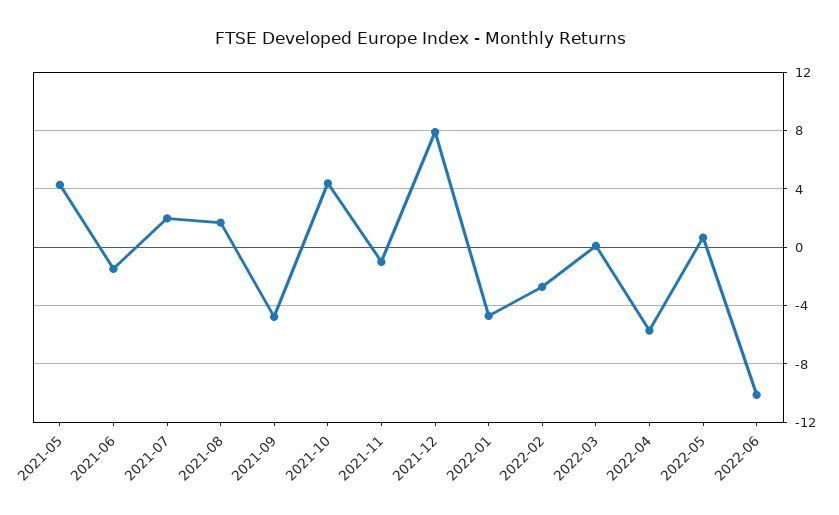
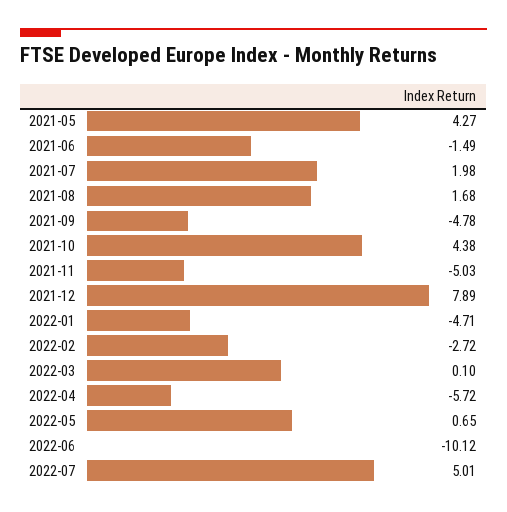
2021-11: -1 -> -5.03
2022-07: none -> 5.01

